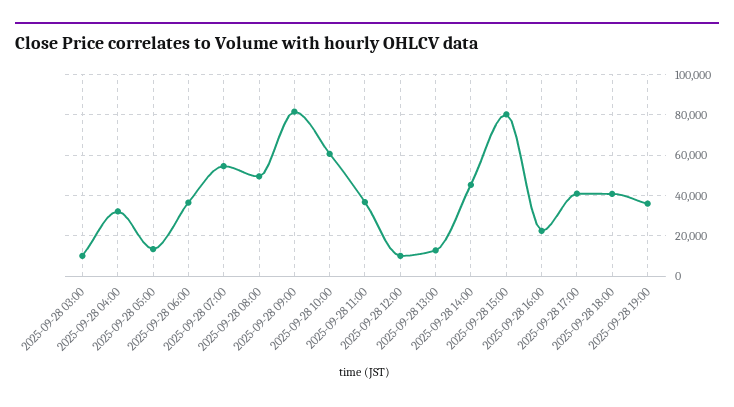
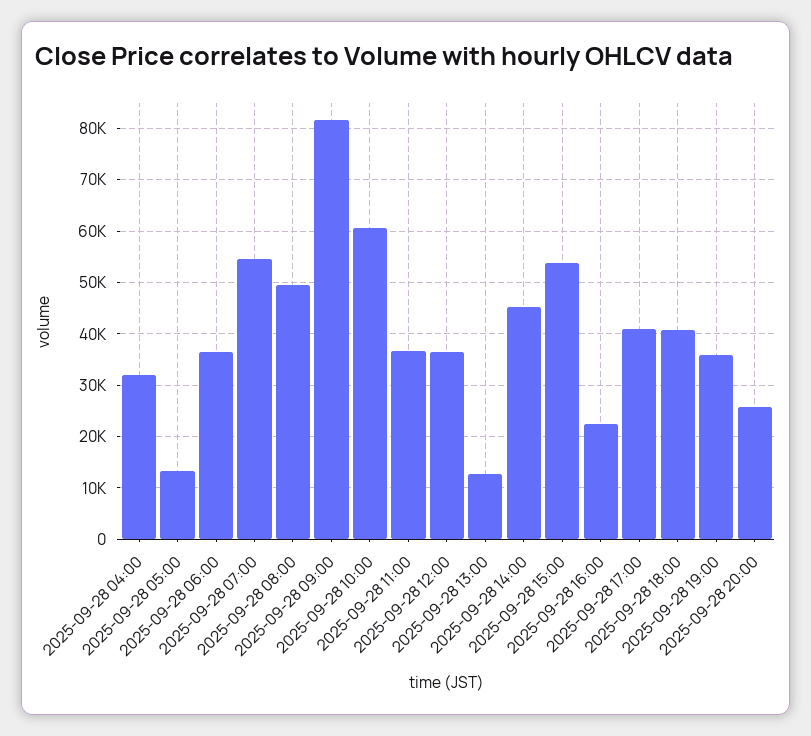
2025-09-28 03:00: 10000 -> none
2025-09-28 12:00: 10000 -> 36000
2025-09-28 15:00: 80000 -> 54000
2025-09-28 20:00: none -> 26000

